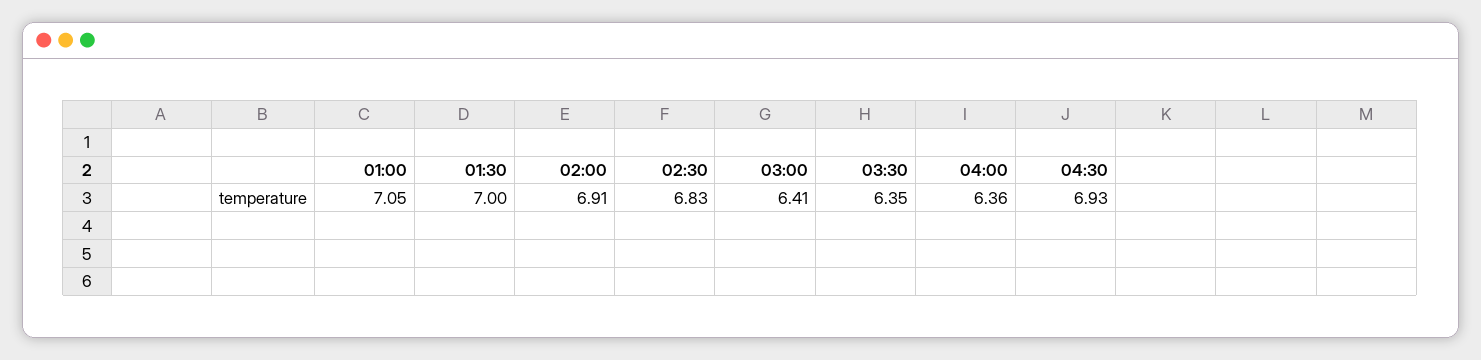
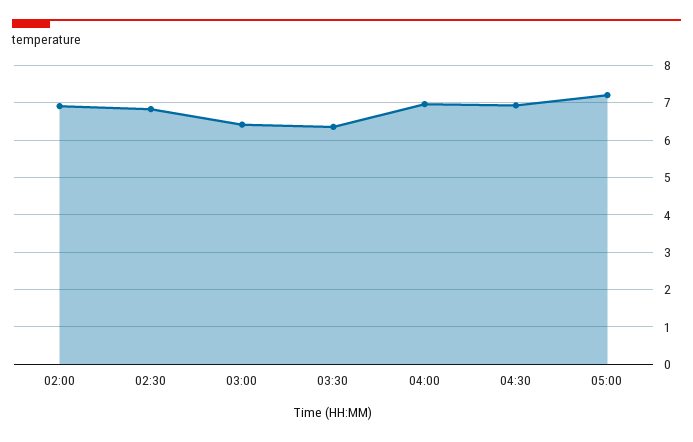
01:00: 7.05 -> none
01:30: 7 -> none
04:00: 6.36 -> 7
05:00: none -> 7.2

